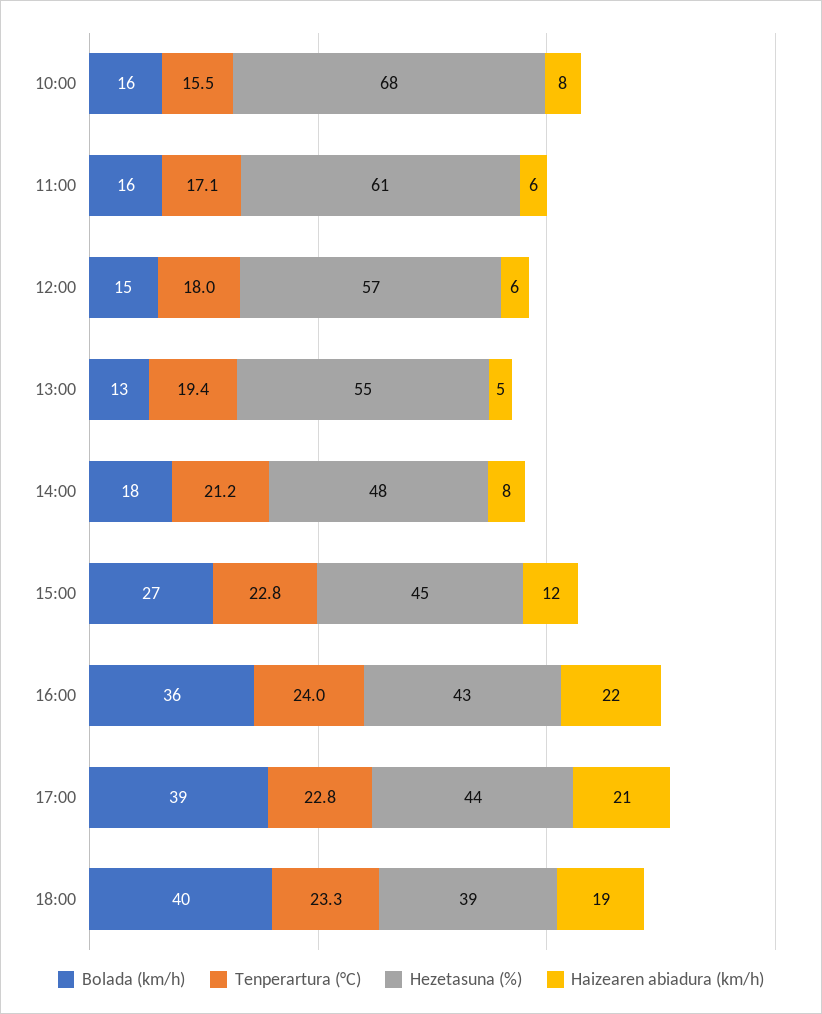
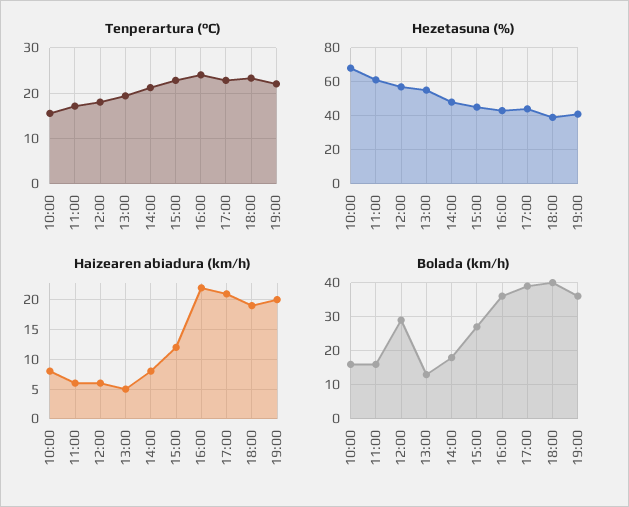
Bolada (km/h), 12:00: 15 -> 30
Tenperartura (°C), 19:00: none -> 22
Hezetasuna (%), 19:00: none -> 40
Haizearen abiadura (km/h), 19:00: none -> 20
Bolada (km/h), 19:00: none -> 35

